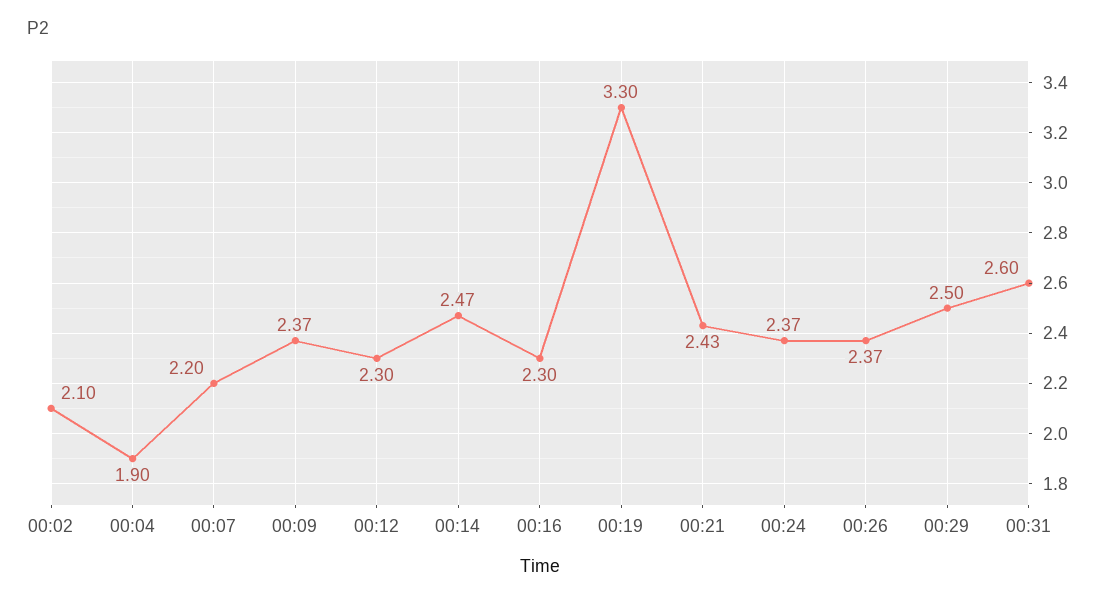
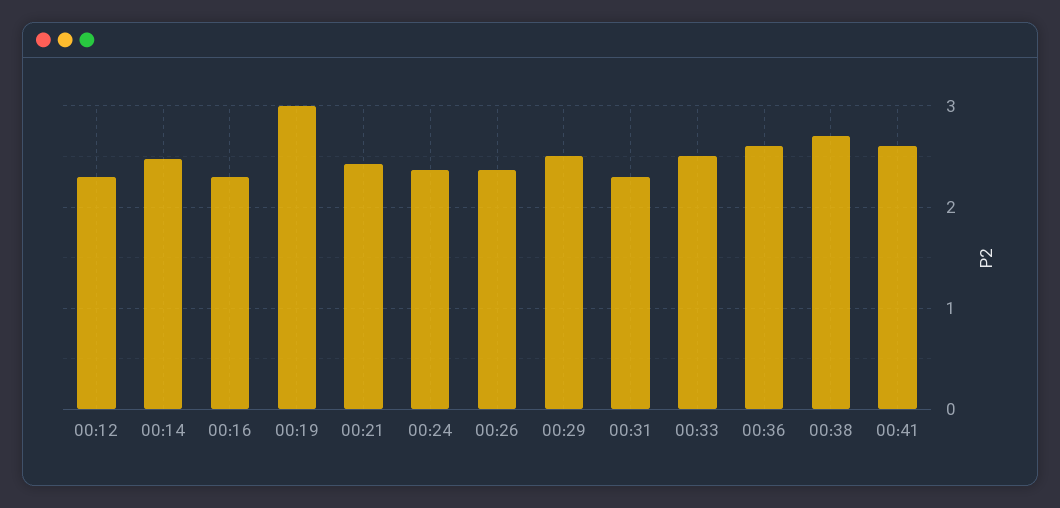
00:02: 2.1 -> none
00:04: 1.9 -> none
00:07: 2.2 -> none
00:09: 2.37 -> none
00:19: 3.3 -> 3
00:31: 2.6 -> 2.3
00:33: none -> 2.5
00:36: none -> 2.6
00:38: none -> 2.7
00:41: none -> 2.6

